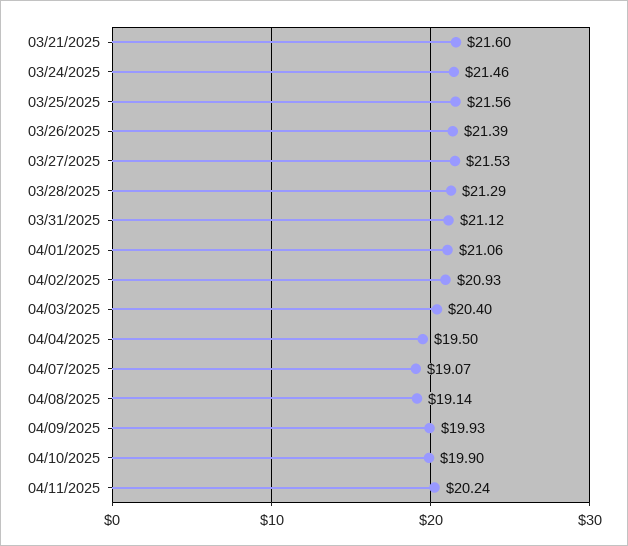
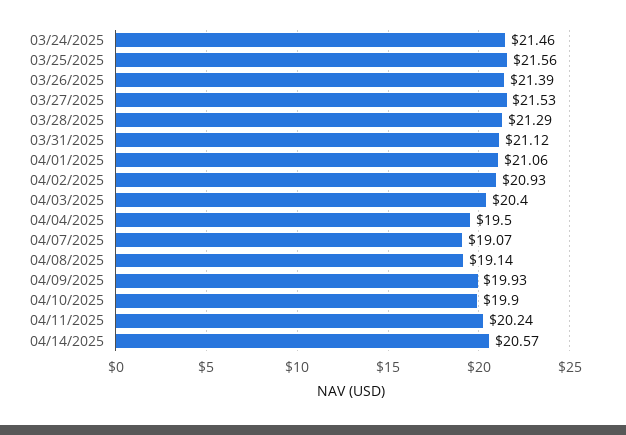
03/21/2025: 21.6 -> none
04/14/2025: none -> 20.57

